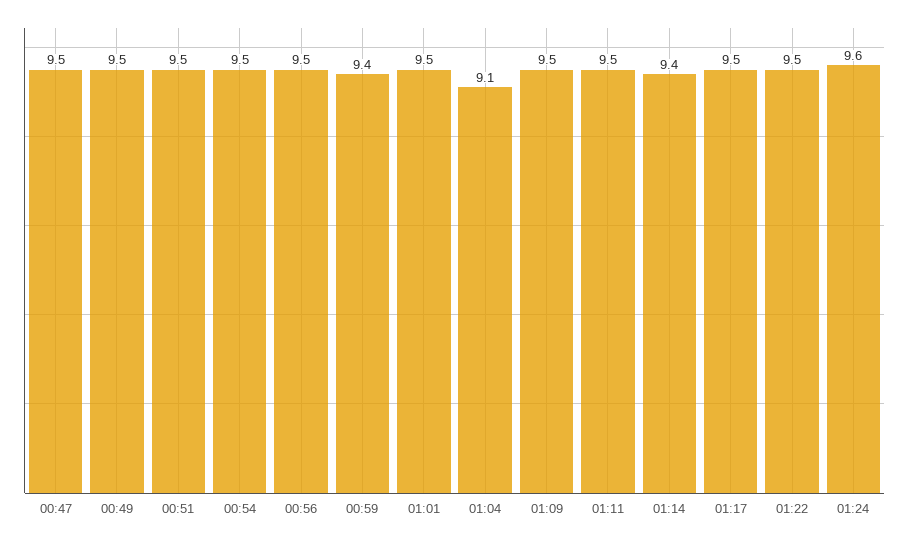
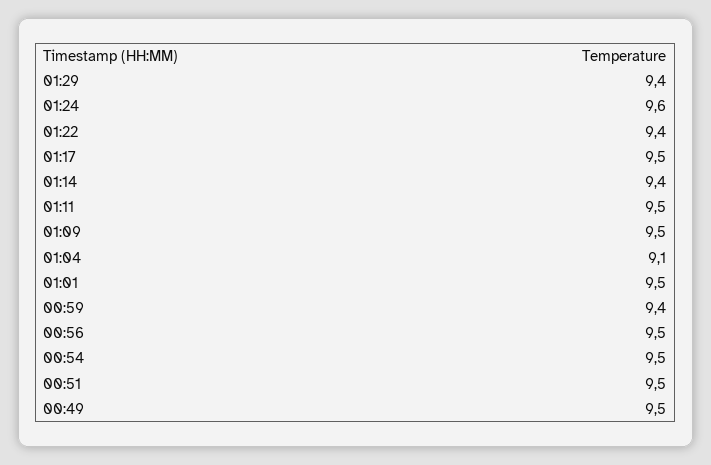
00:47: 9.5 -> none
01:22: 9.5 -> 9.4
01:29: none -> 9.4

